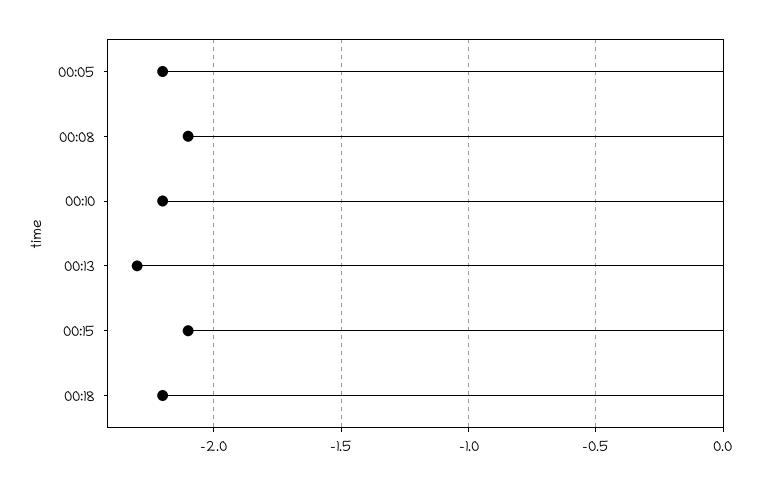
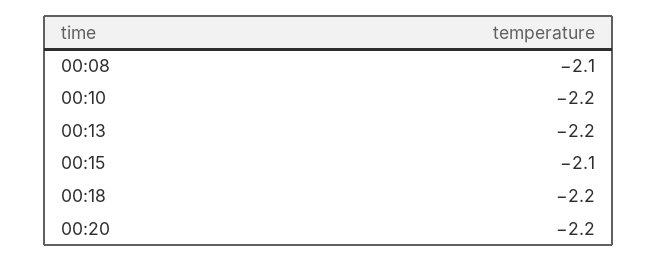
00:05: -2.2 -> none
00:13: -2.3 -> -2.2
00:20: none -> -2.2

